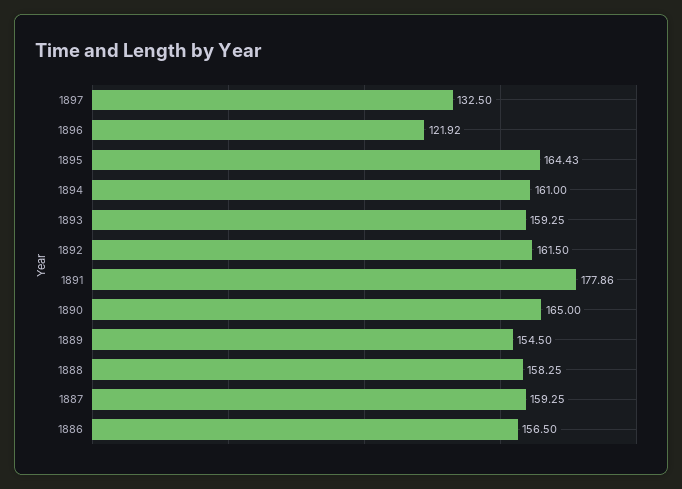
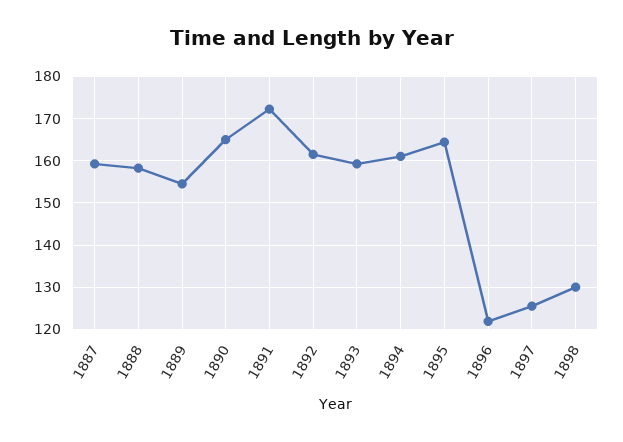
1897: 132.5 -> 126
1891: 177.86 -> 172
1886: 156.5 -> none
1898: none -> 130

